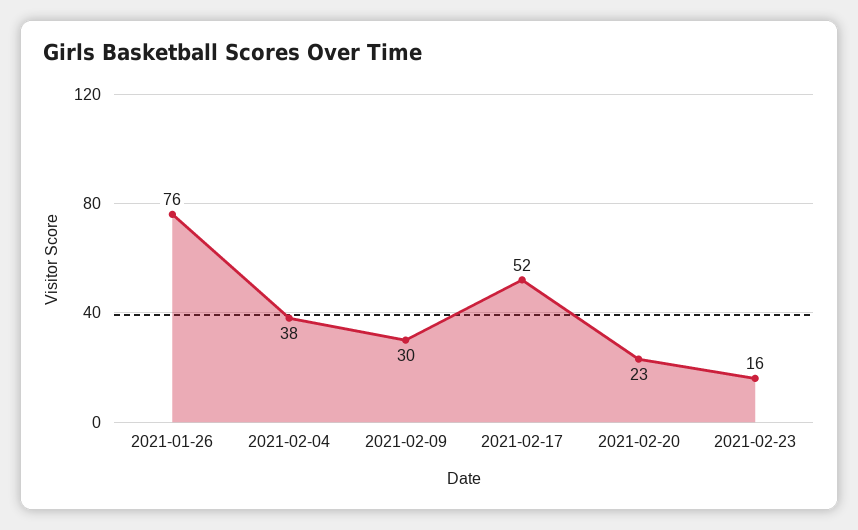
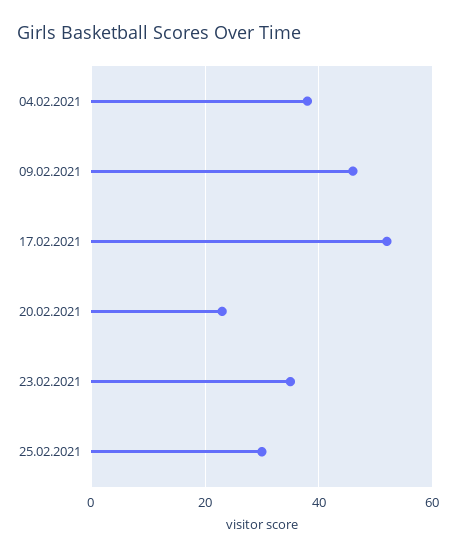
2021-01-26: 76 -> none
2021-02-09: 30 -> 45
2021-02-23: 16 -> 35
25.02.2021: none -> 30

